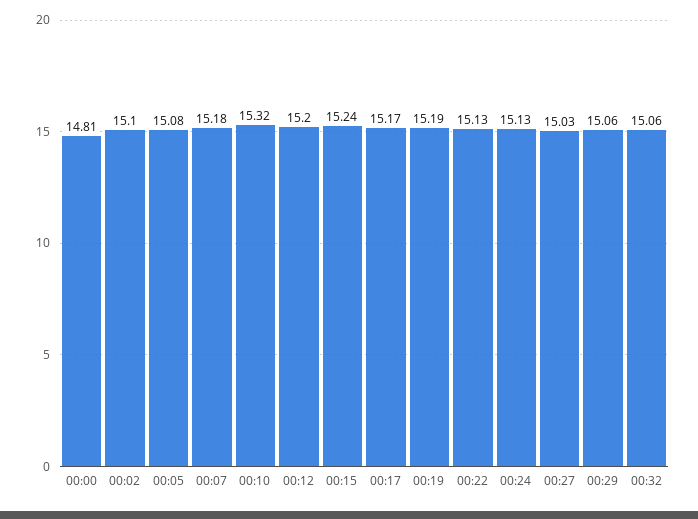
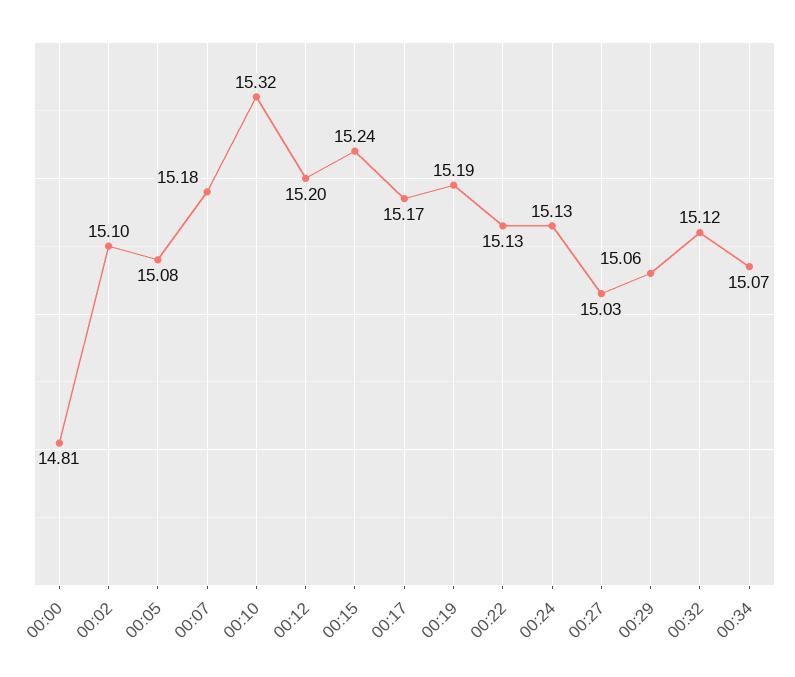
00:32: 15.06 -> 15.12
00:34: none -> 15.07

